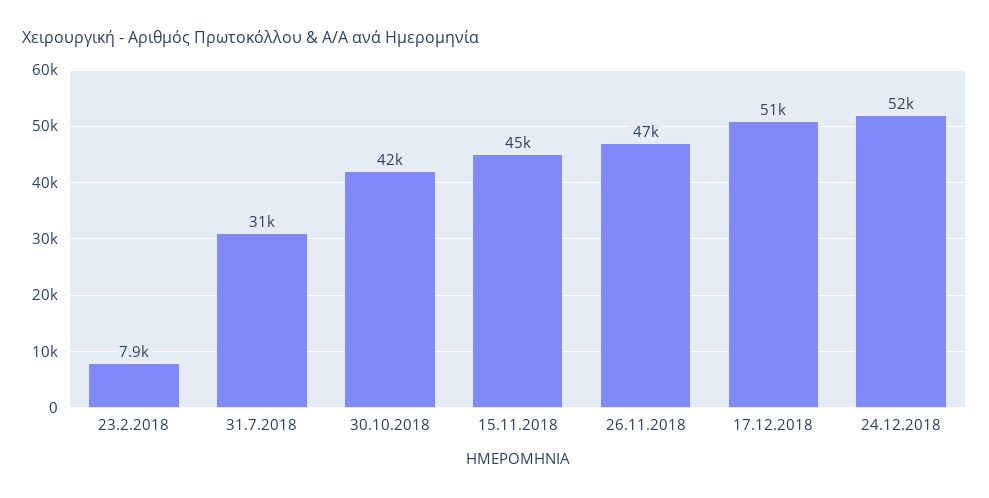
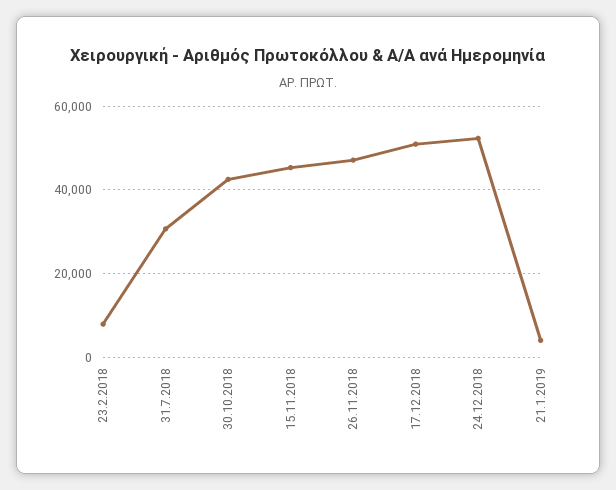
21.1.2019: none -> 4000

